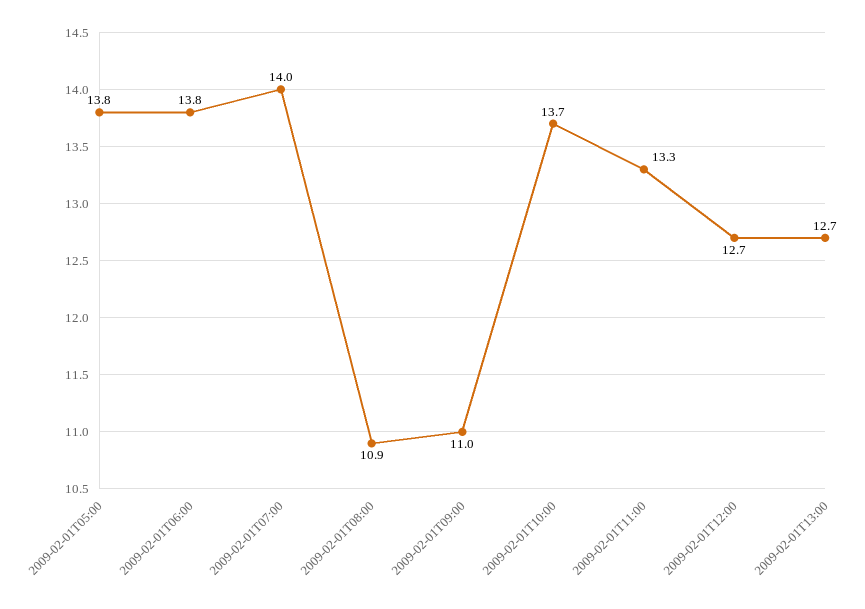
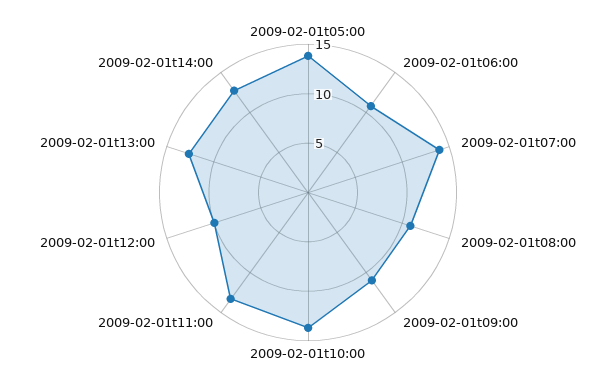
2009-02-01T06:00: 13.8 -> 11
2009-02-01T12:00: 12.7 -> 10
2009-02-01t14:00: none -> 13

